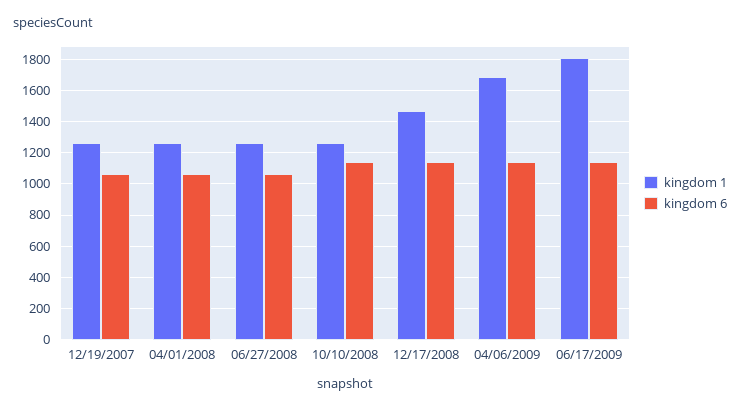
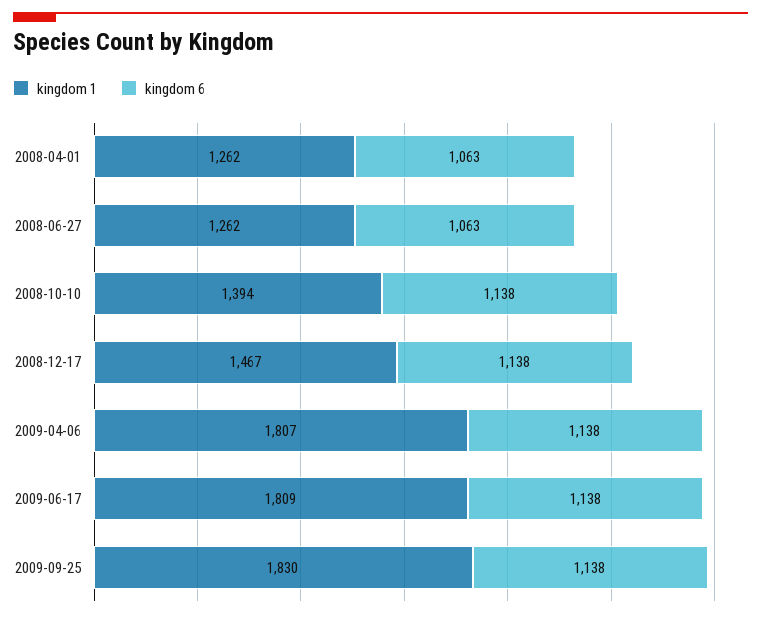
kingdom 1, 12/19/2007: 1250 -> none
kingdom 6, 12/19/2007: 1050 -> none
kingdom 1, 10/10/2008: 1250 -> 1394
kingdom 1, 04/06/2009: 1700 -> 1807
kingdom 1, 2009-09-25: none -> 1830
kingdom 6, 2009-09-25: none -> 1138

